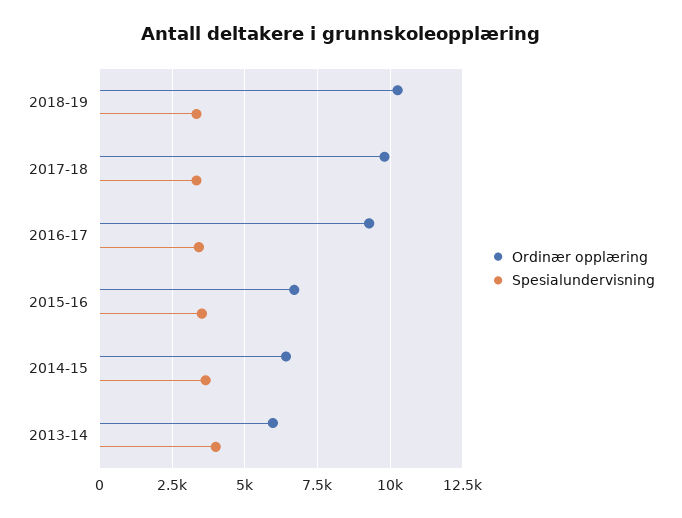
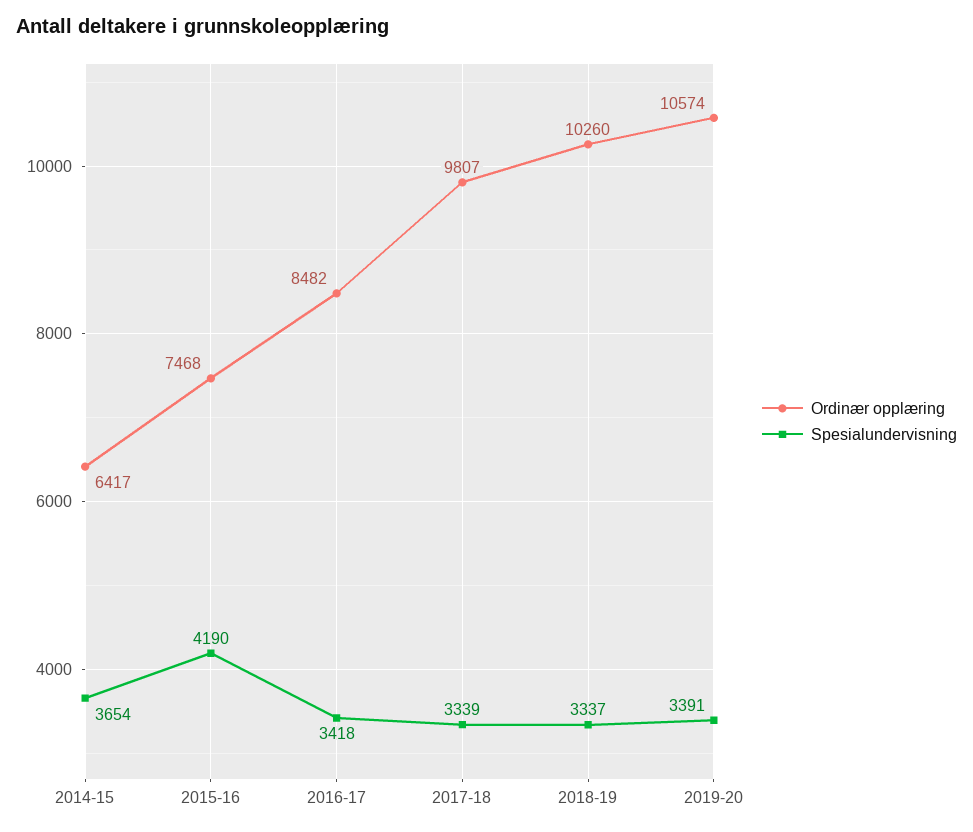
Ordinær opplæring, 2016-17: 9250 -> 8482
Ordinær opplæring, 2015-16: 6750 -> 7468
Spesialundervisning, 2015-16: 3500 -> 4190
Ordinær opplæring, 2013-14: 6000 -> none
Spesialundervisning, 2013-14: 4000 -> none
Ordinær opplæring, 2019-20: none -> 10574
Spesialundervisning, 2019-20: none -> 3391

